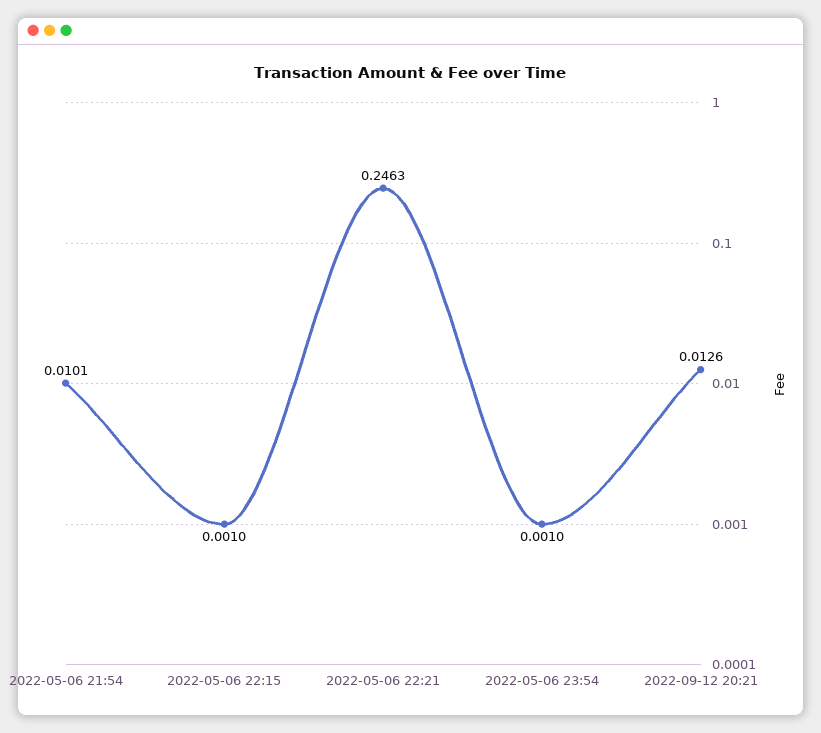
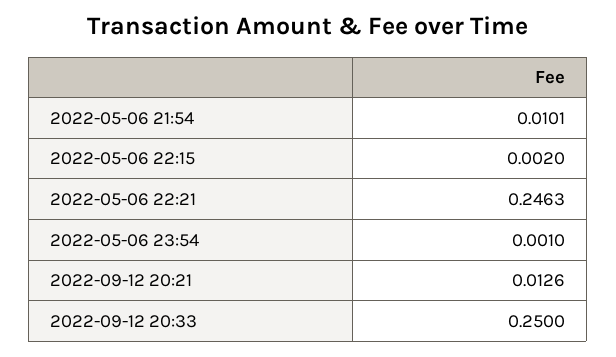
2022-05-06 22:15: 0.001 -> 0.002
2022-09-12 20:33: none -> 0.25

